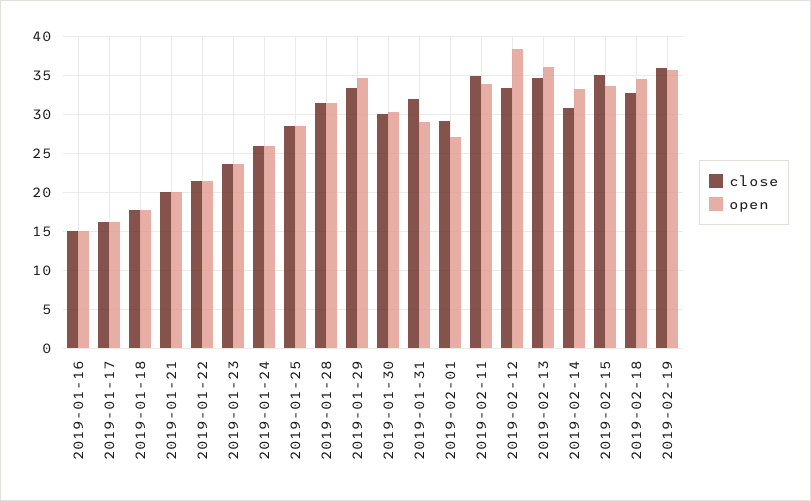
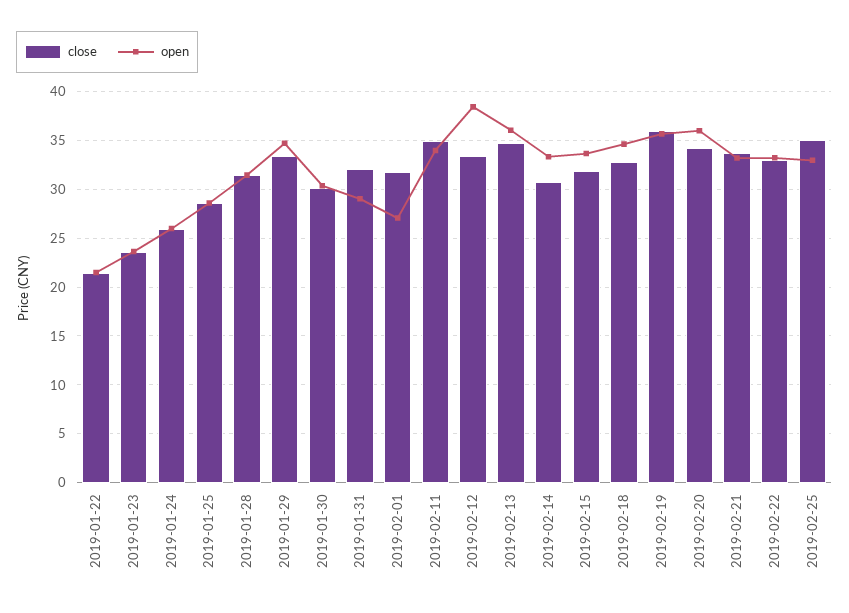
close, 2019-01-16: 15 -> none
open, 2019-01-16: 15 -> none
close, 2019-01-17: 16 -> none
open, 2019-01-17: 16 -> none
close, 2019-01-18: 18 -> none
open, 2019-01-18: 18 -> none
close, 2019-01-21: 20 -> none
open, 2019-01-21: 20 -> none
close, 2019-02-01: 29 -> 32
close, 2019-02-15: 35 -> 32
close, 2019-02-20: none -> 34
open, 2019-02-20: none -> 36
close, 2019-02-21: none -> 34
open, 2019-02-21: none -> 33
close, 2019-02-22: none -> 33
open, 2019-02-22: none -> 33
close, 2019-02-25: none -> 35
open, 2019-02-25: none -> 33

